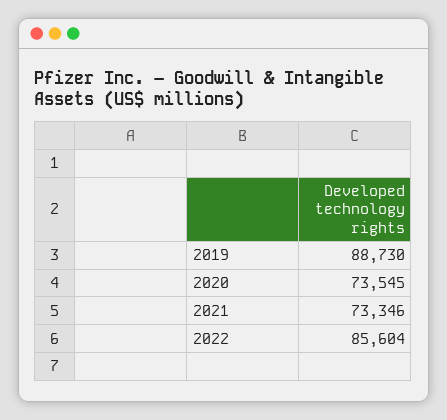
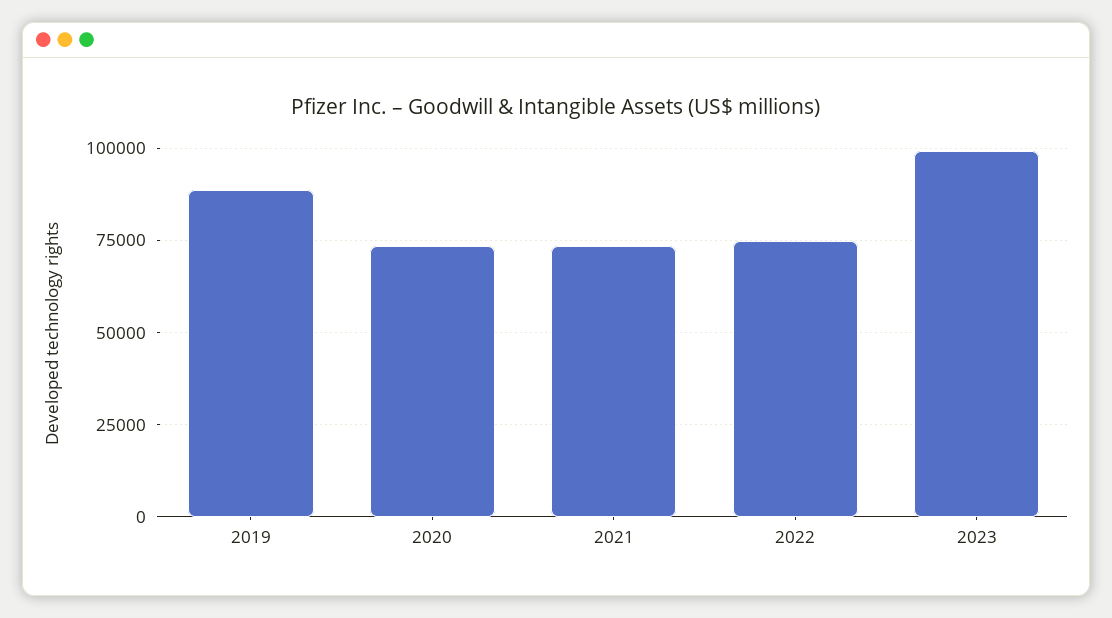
2022: 85604 -> 75000
2023: none -> 100000

